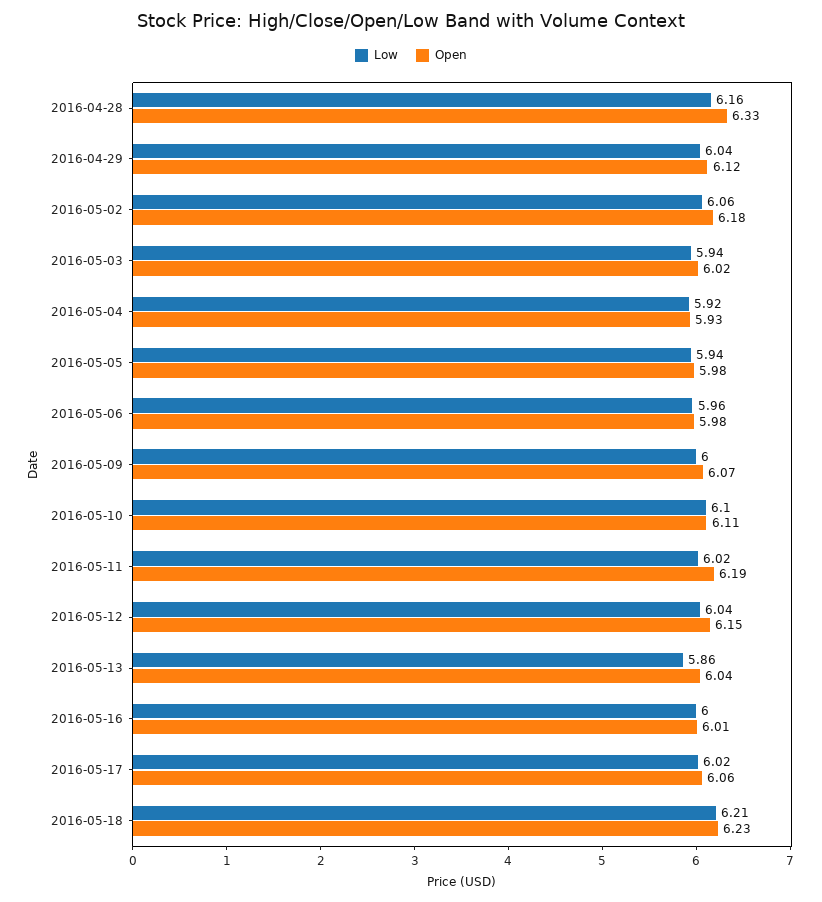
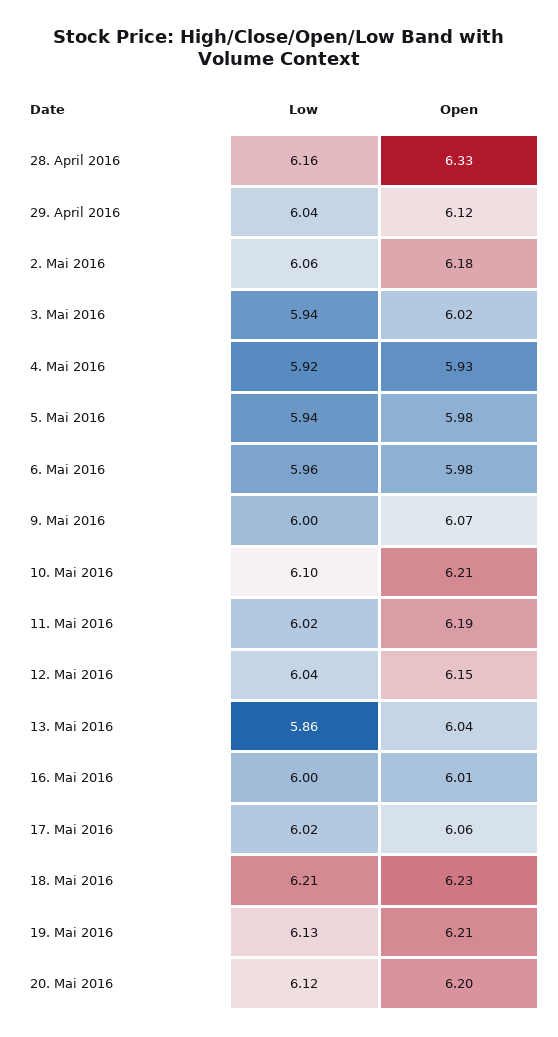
Open, 2016-05-10: 6.11 -> 6.21
Low, 19. Mai 2016: none -> 6.13
Open, 19. Mai 2016: none -> 6.21
Low, 20. Mai 2016: none -> 6.12
Open, 20. Mai 2016: none -> 6.2

